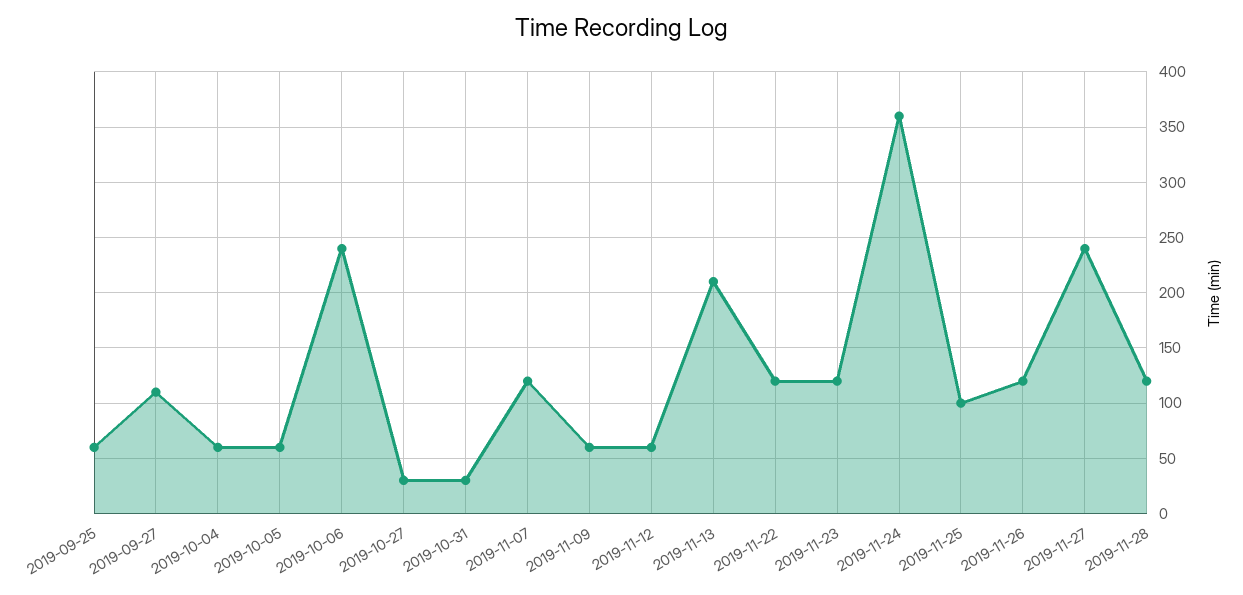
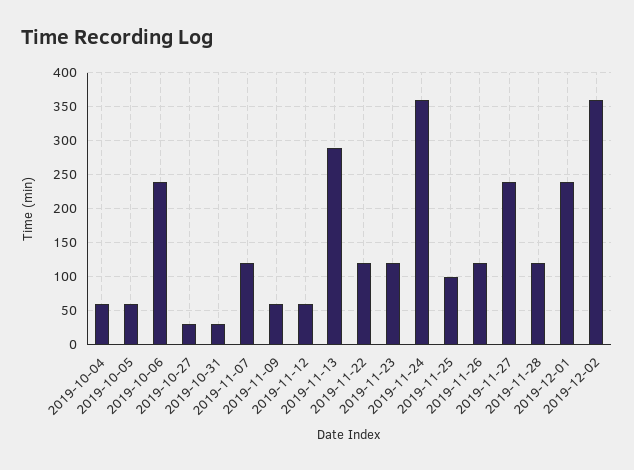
2019-09-25: 60 -> none
2019-09-27: 110 -> none
2019-11-13: 210 -> 290
2019-12-01: none -> 240
2019-12-02: none -> 360

